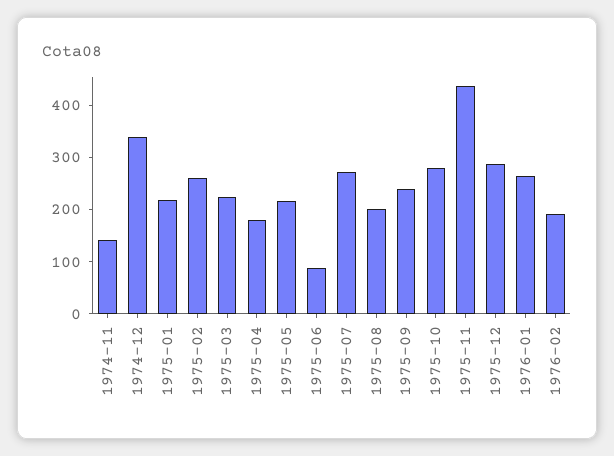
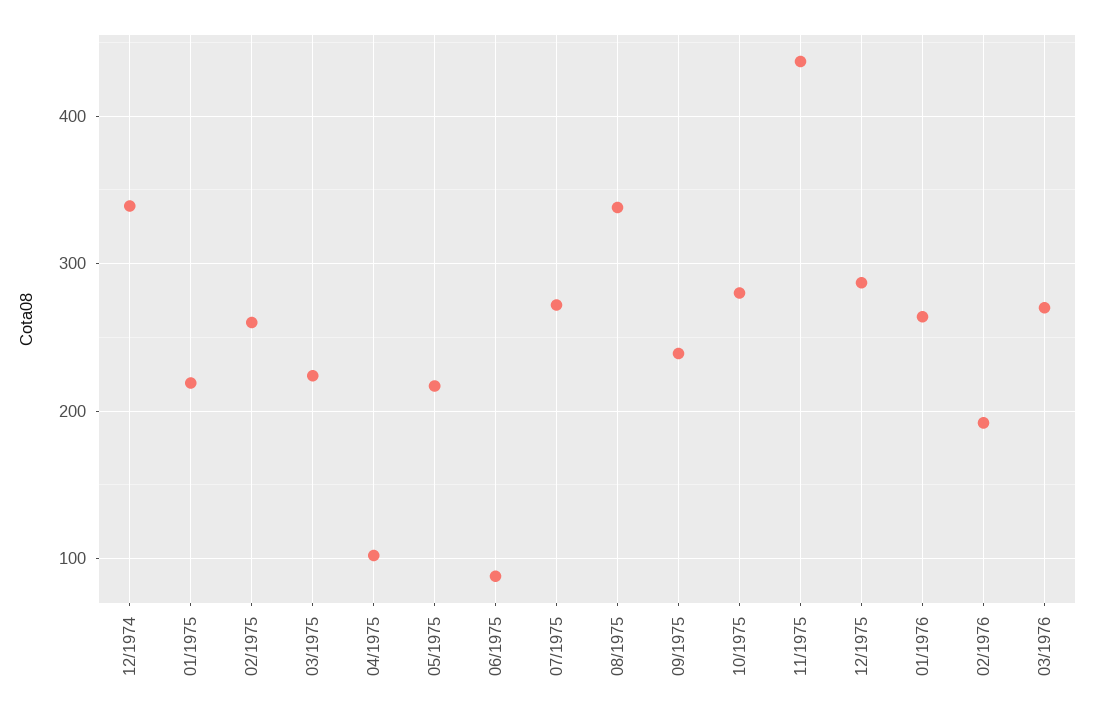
1974-11: 140 -> none
1975-04: 180 -> 100
1975-08: 200 -> 340
03/1976: none -> 270

